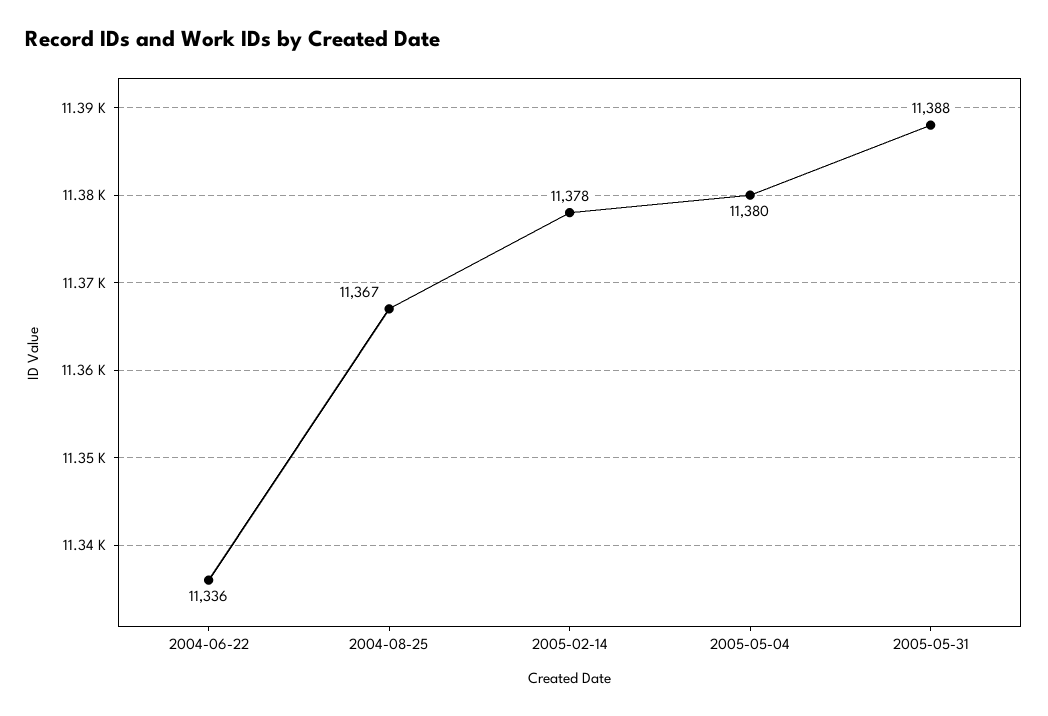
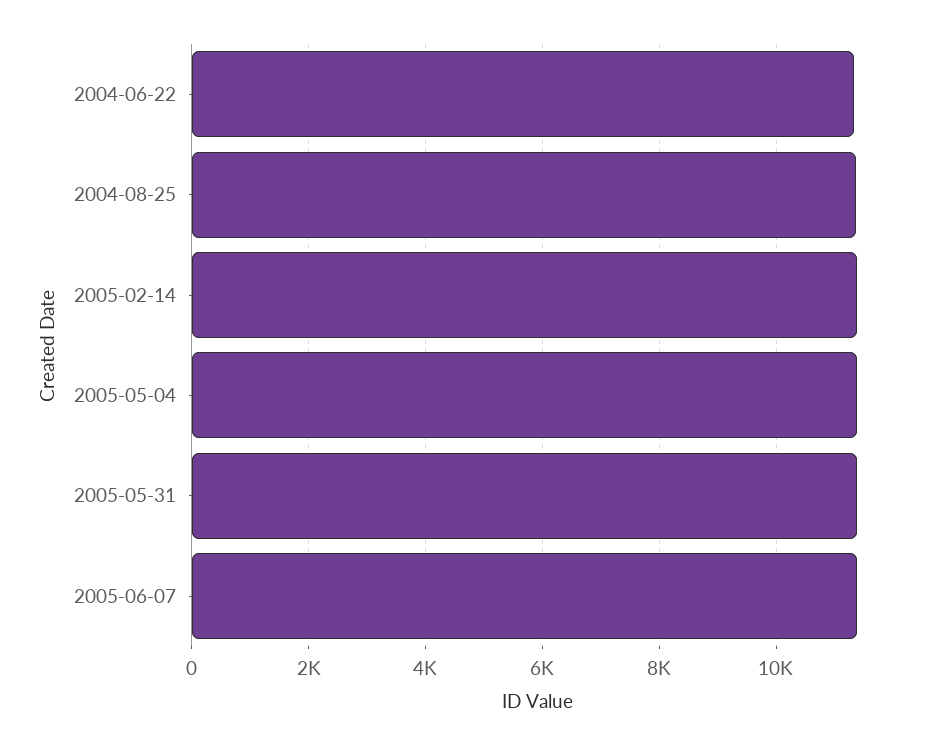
2005-06-07: none -> 11400

